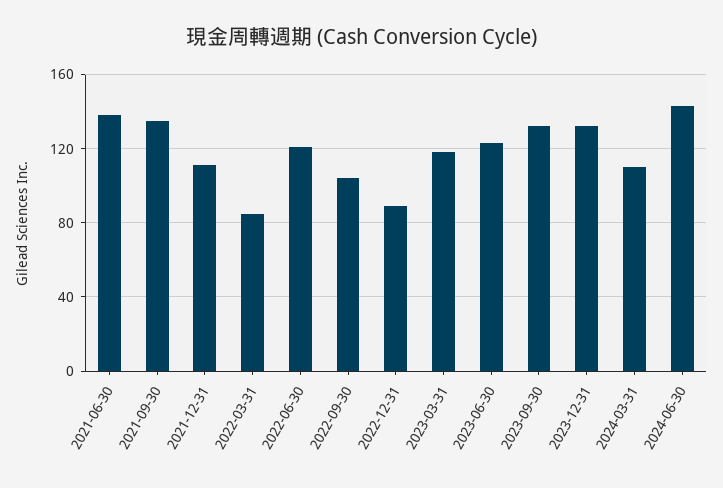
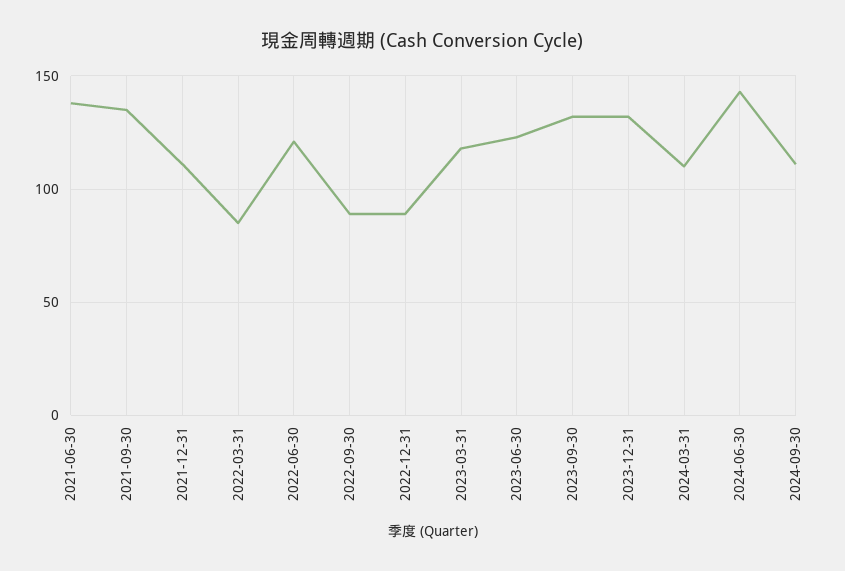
2022-09-30: 105 -> 90
2024-09-30: none -> 110

